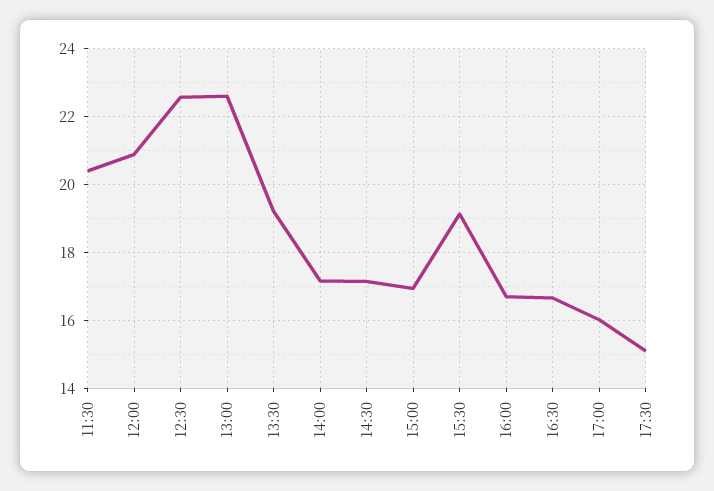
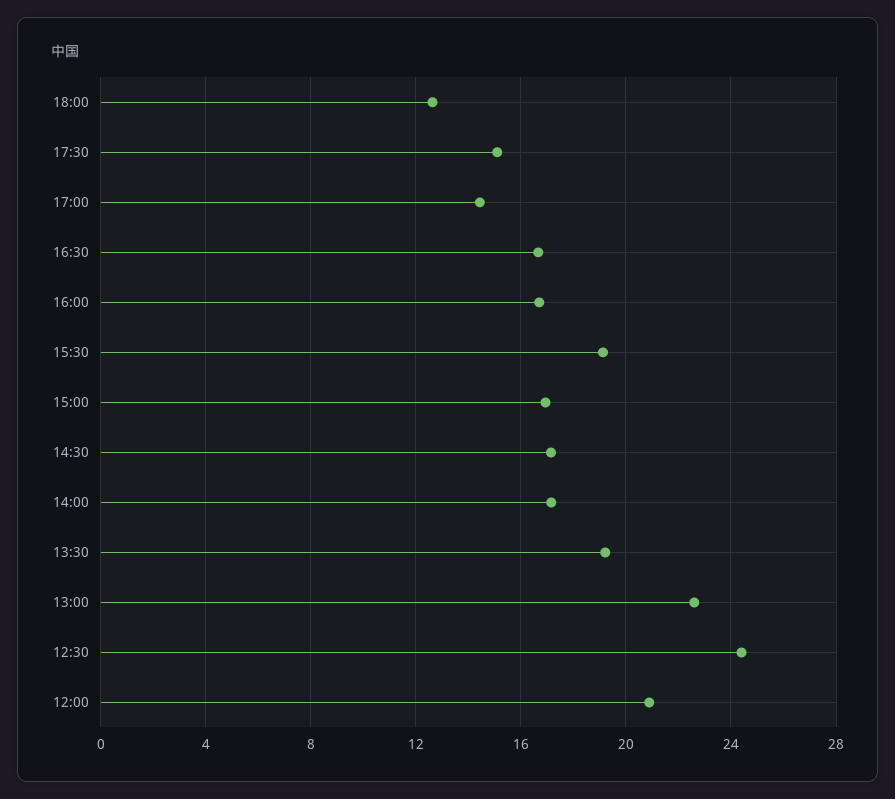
11:30: 20.4 -> none
12:30: 22.6 -> 24.5
17:00: 16 -> 14.5
18:00: none -> 12.5

